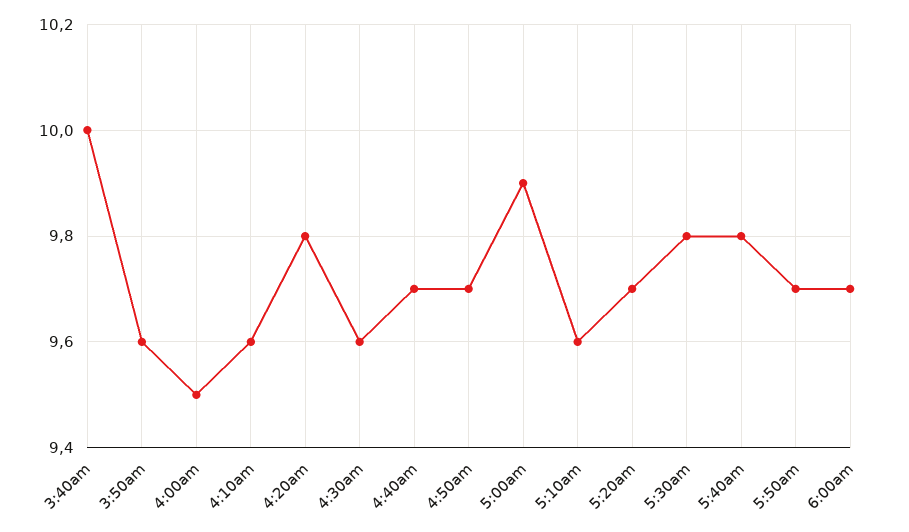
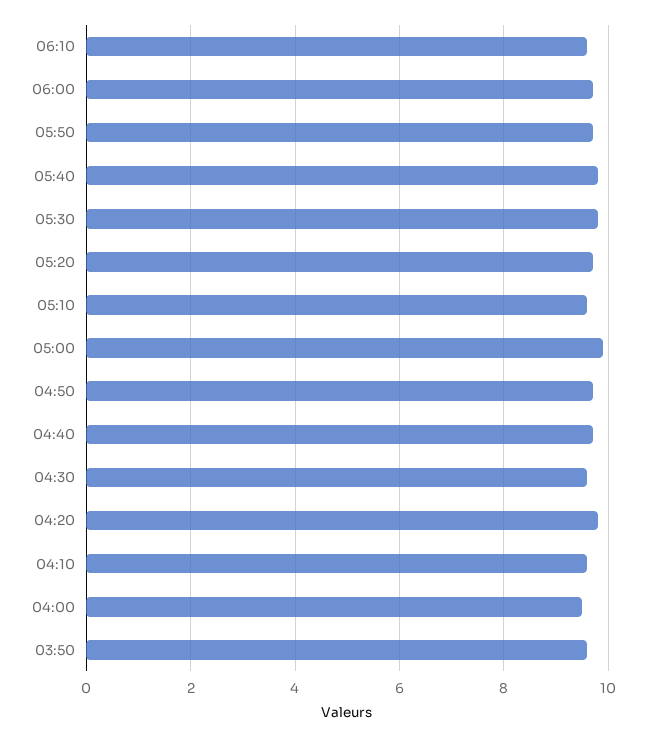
3:40am: 10 -> none
06:10: none -> 9.5

